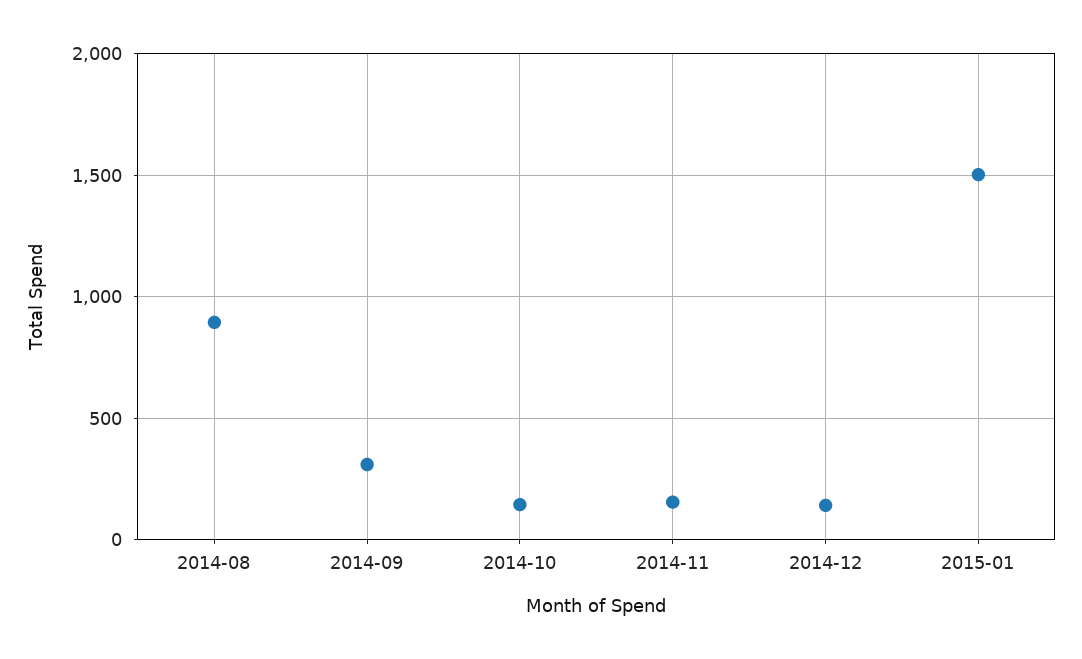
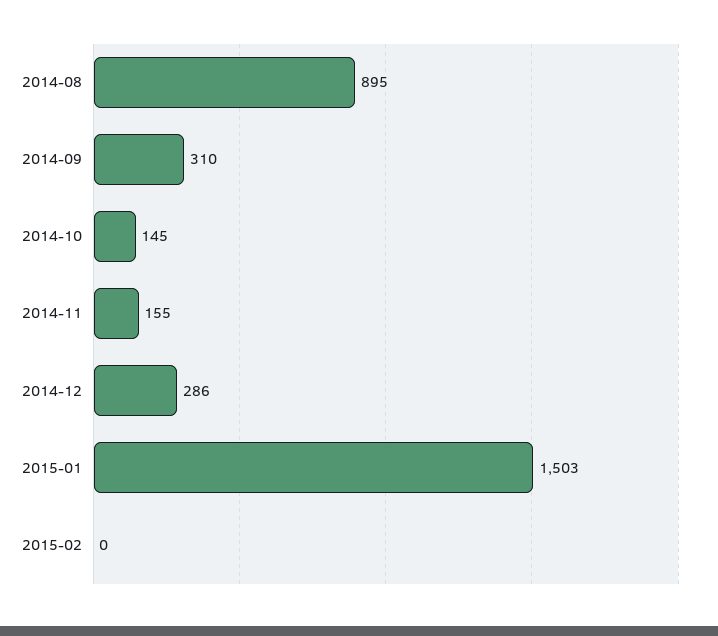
2014-12: 150 -> 286
2015-02: none -> 0

